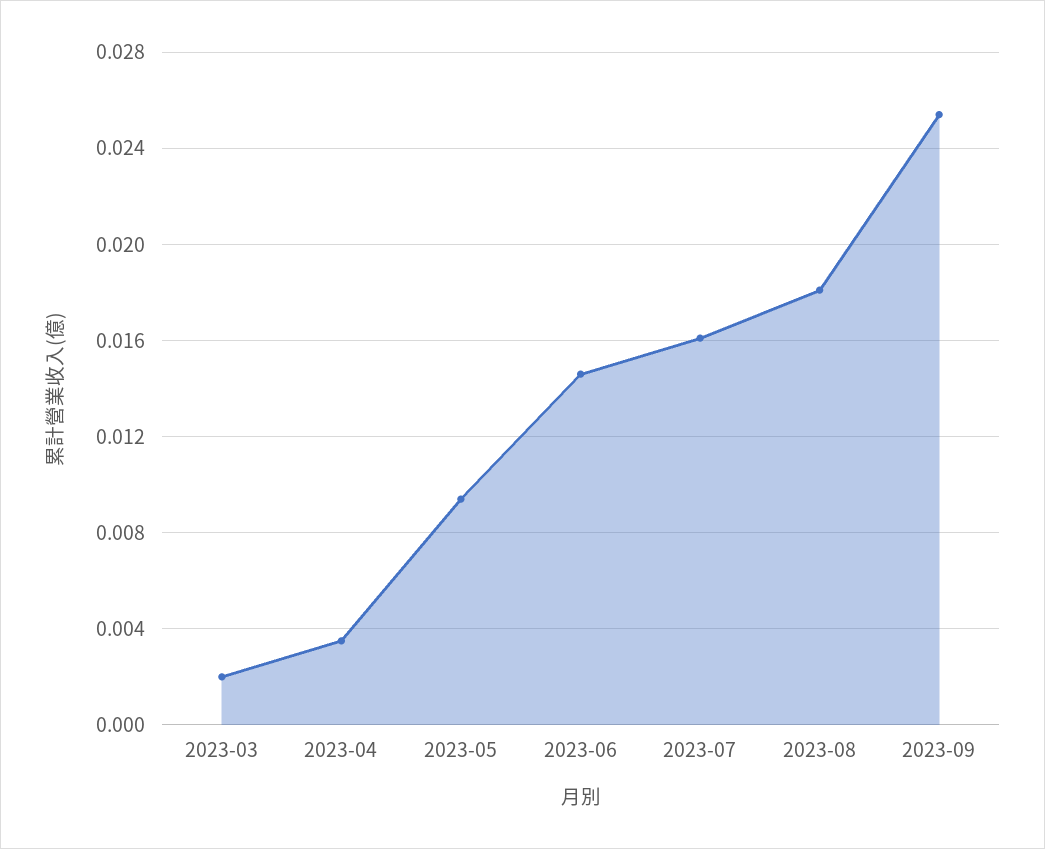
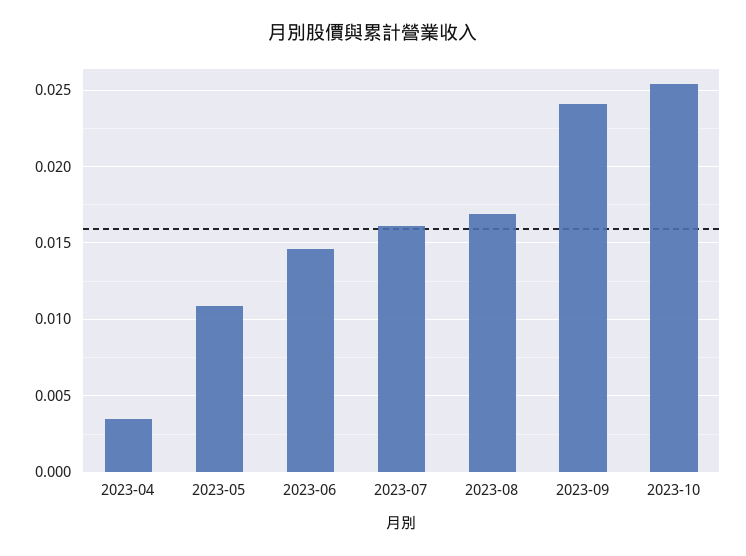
2023-03: 0.002 -> none
2023-05: 0.0095 -> 0.011
2023-08: 0.018 -> 0.017
2023-09: 0.0255 -> 0.024
2023-10: none -> 0.0255

